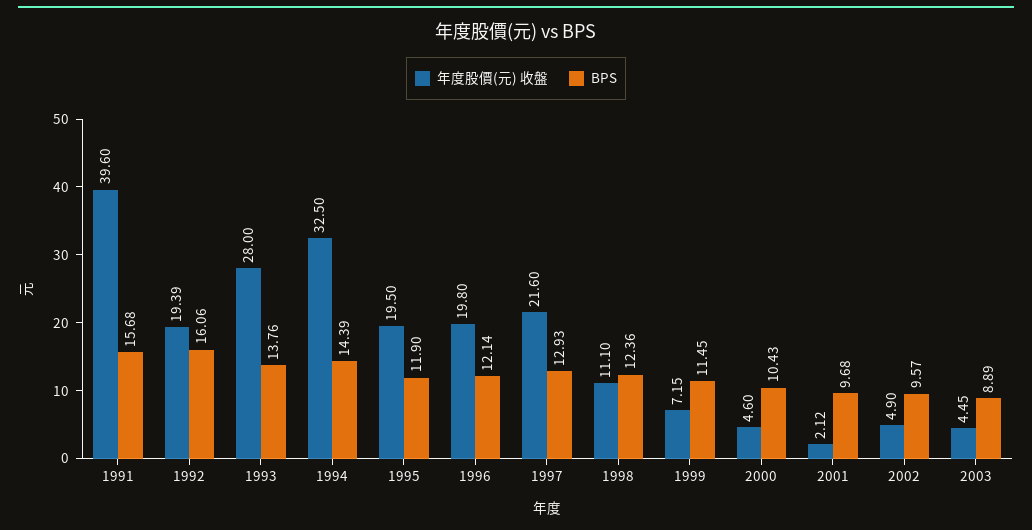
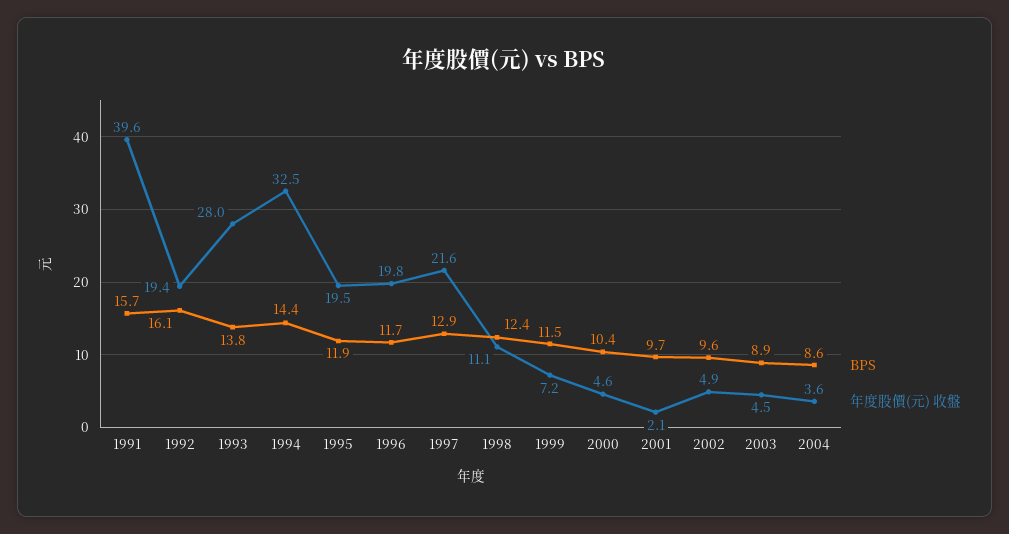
BPS, 1996: 12.14 -> 11.7
BPS, 2004: none -> 8.6
年度股價(元) 收盤, 2004: none -> 3.6

